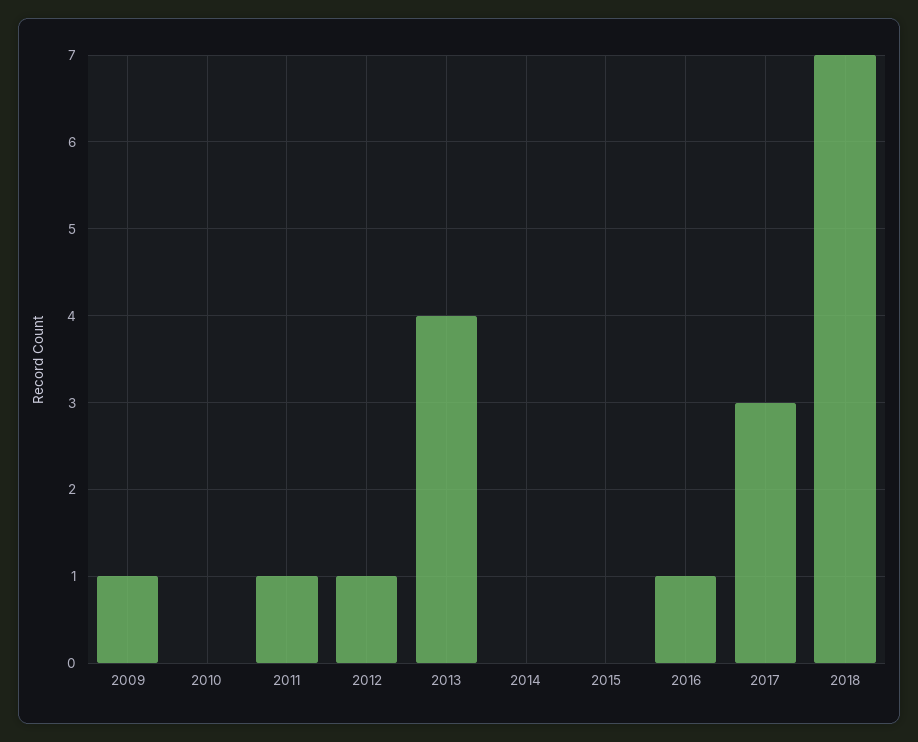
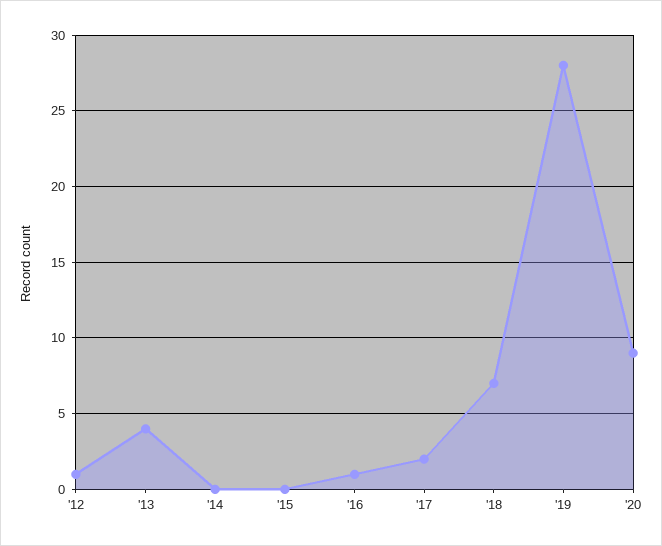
2009: 1 -> none
2010: 0 -> none
2011: 1 -> none
2017: 3 -> 2
'19: none -> 28
'20: none -> 9

